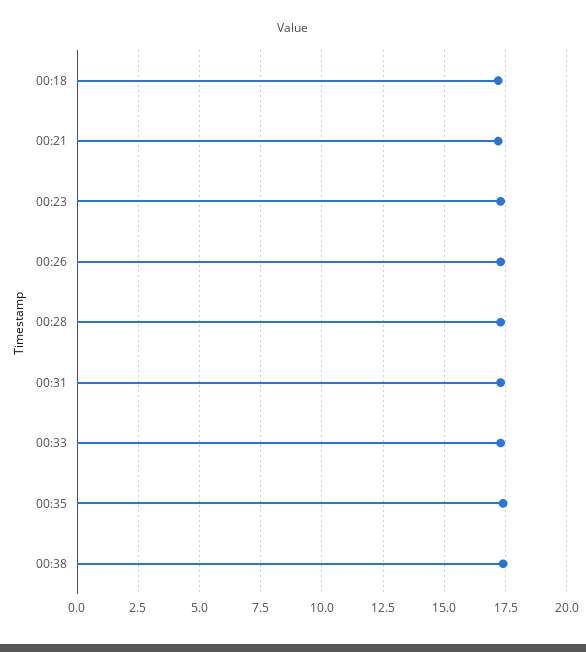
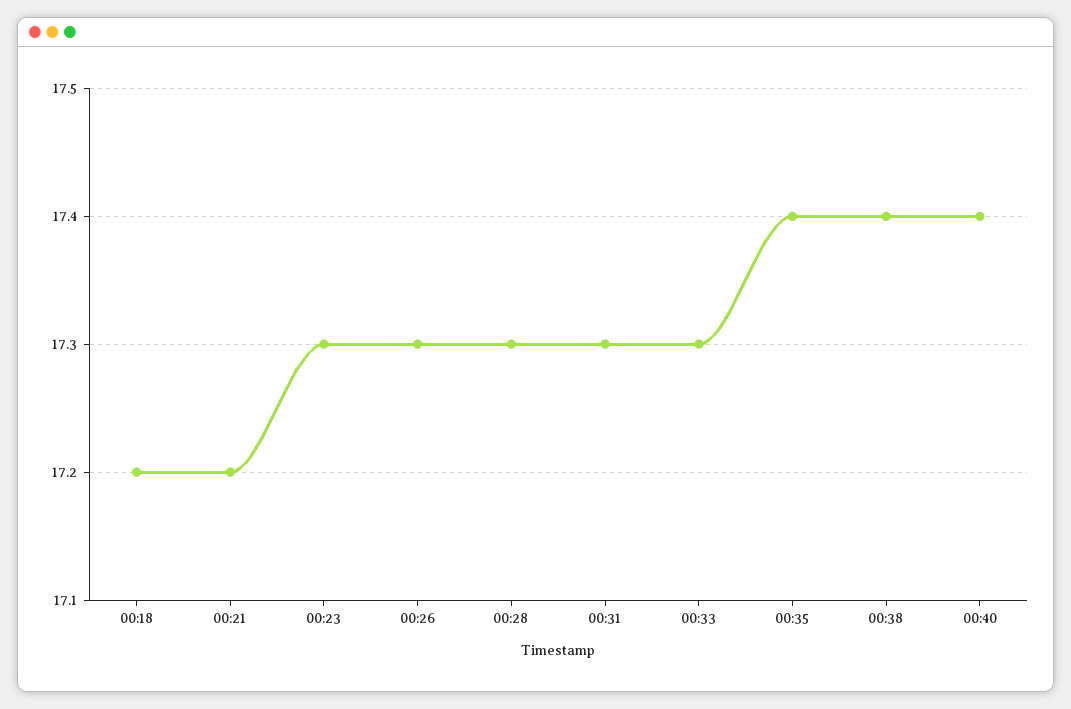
00:40: none -> 17.4

